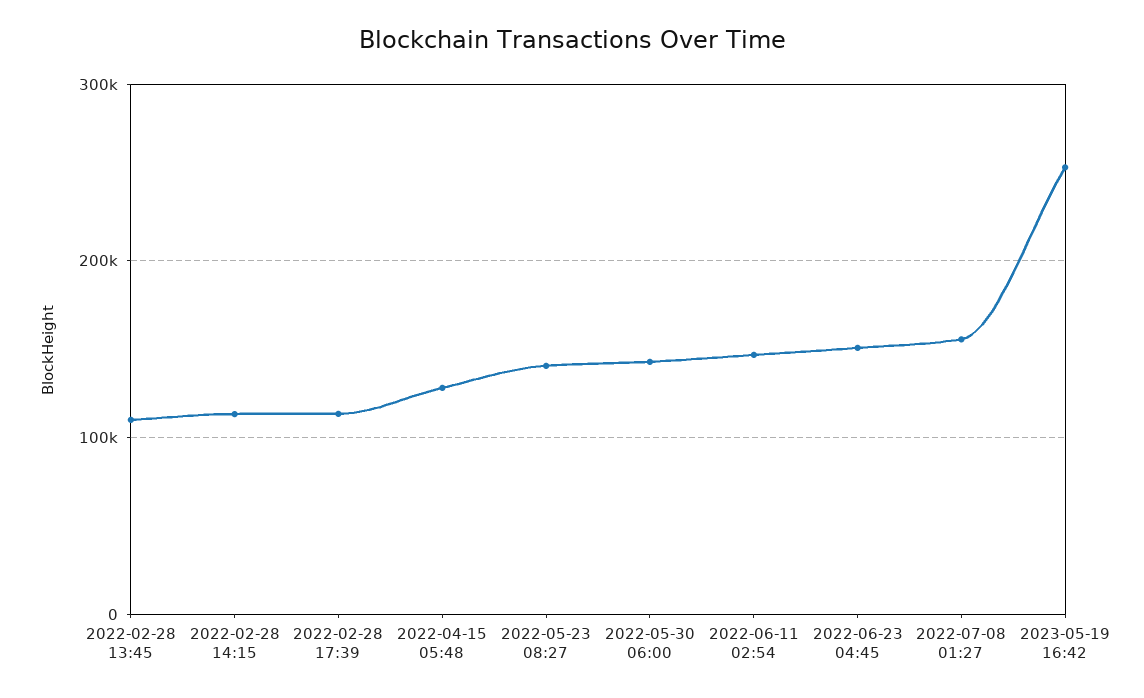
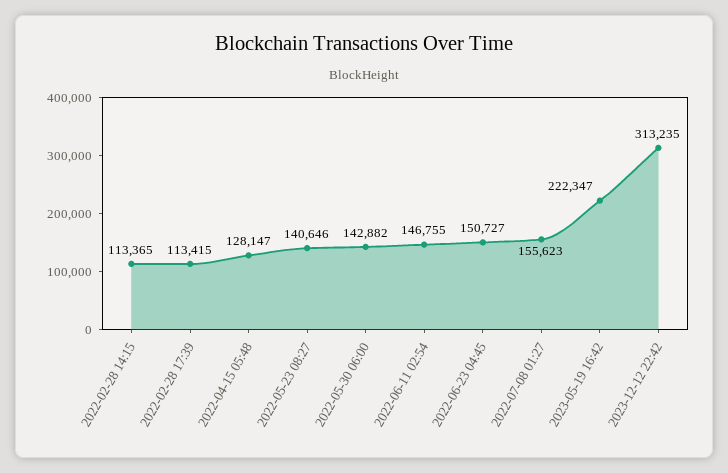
2022-02-28 13:45: 110000 -> none
2023-05-19 16:42: 250000 -> 222347
2023-12-12 22:42: none -> 313235

